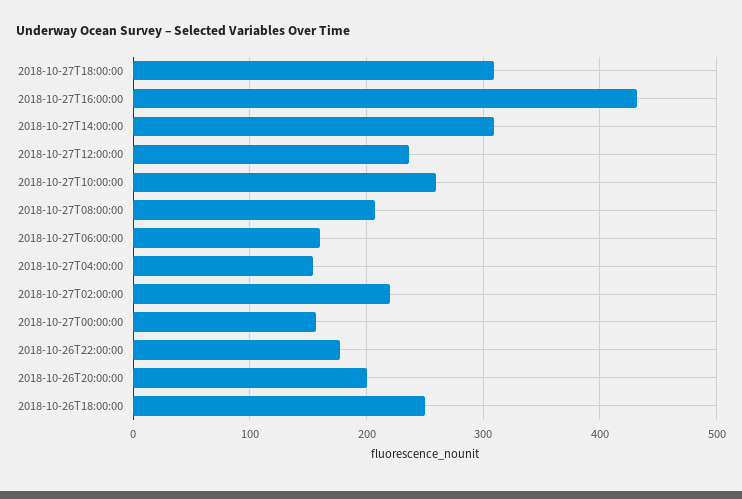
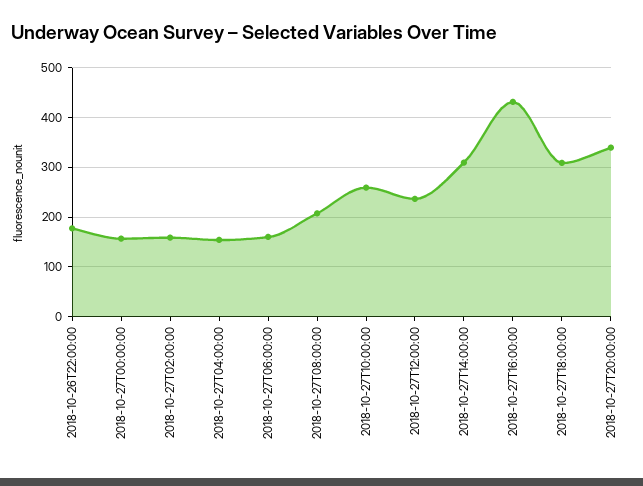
2018-10-27T02:00:00: 220 -> 160
2018-10-26T20:00:00: 200 -> none
2018-10-26T18:00:00: 250 -> none
2018-10-27T20:00:00: none -> 340

